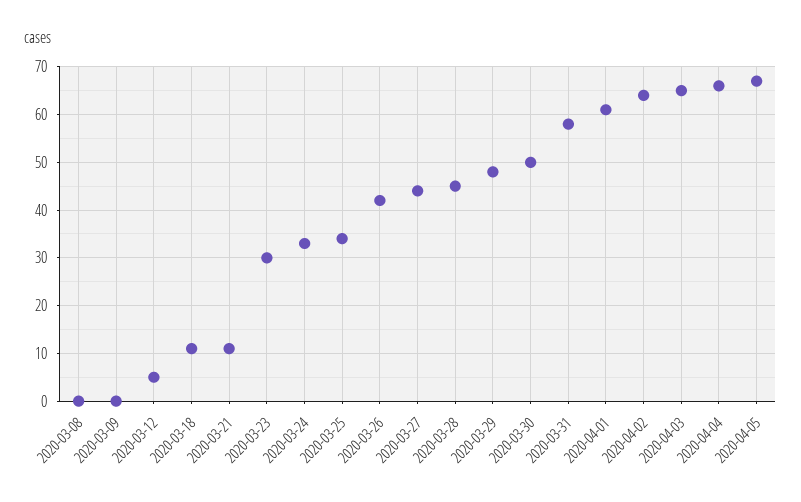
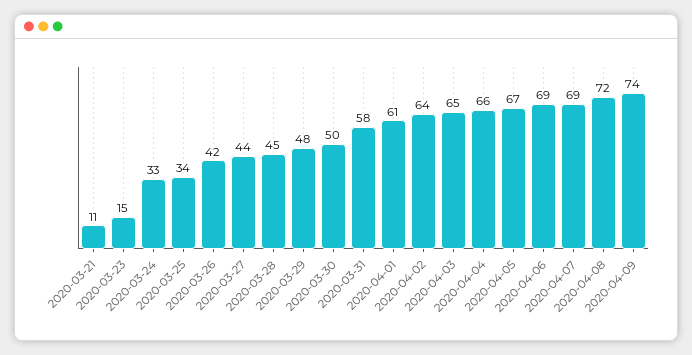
2020-03-08: 0 -> none
2020-03-09: 0 -> none
2020-03-12: 5 -> none
2020-03-18: 10 -> none
2020-03-23: 30 -> 15
2020-04-06: none -> 69
2020-04-07: none -> 69
2020-04-08: none -> 72
2020-04-09: none -> 74

